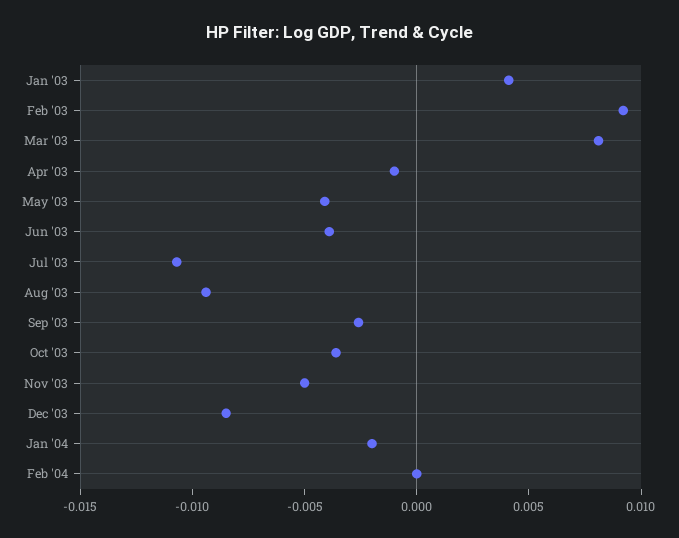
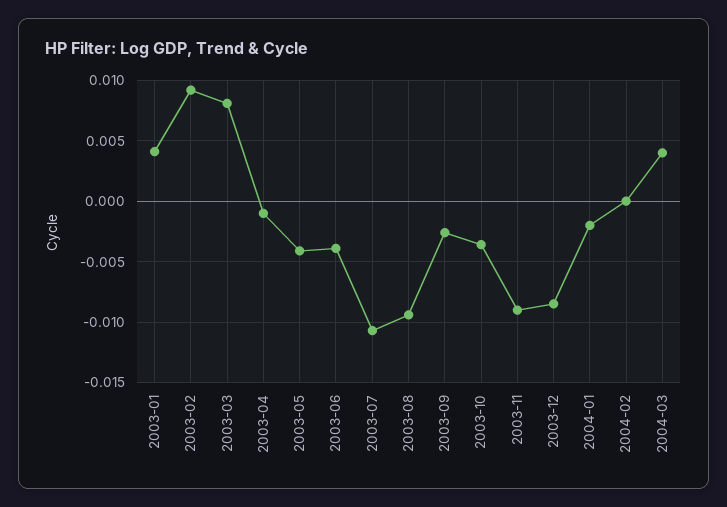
Nov '03: -0.005 -> -0.009
2004-03: none -> 0.004

